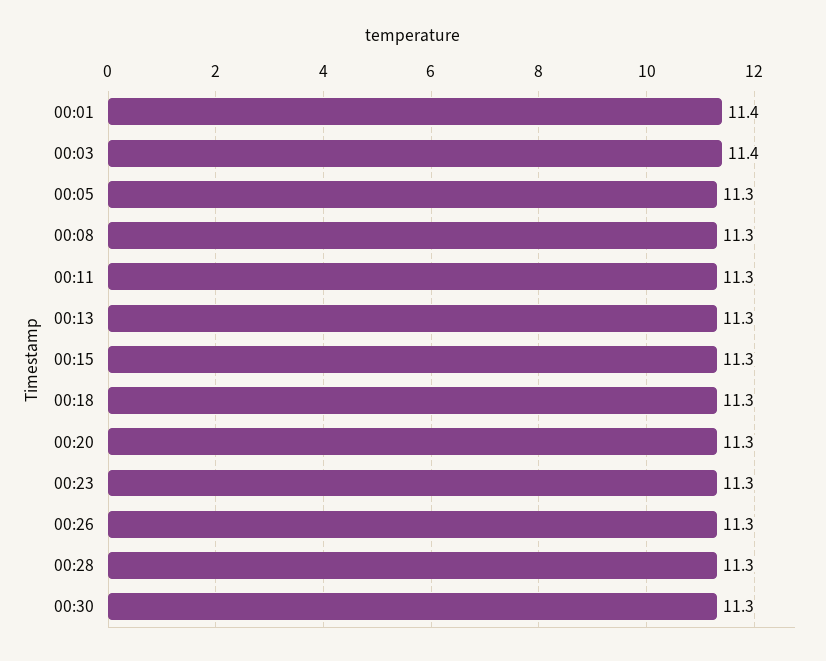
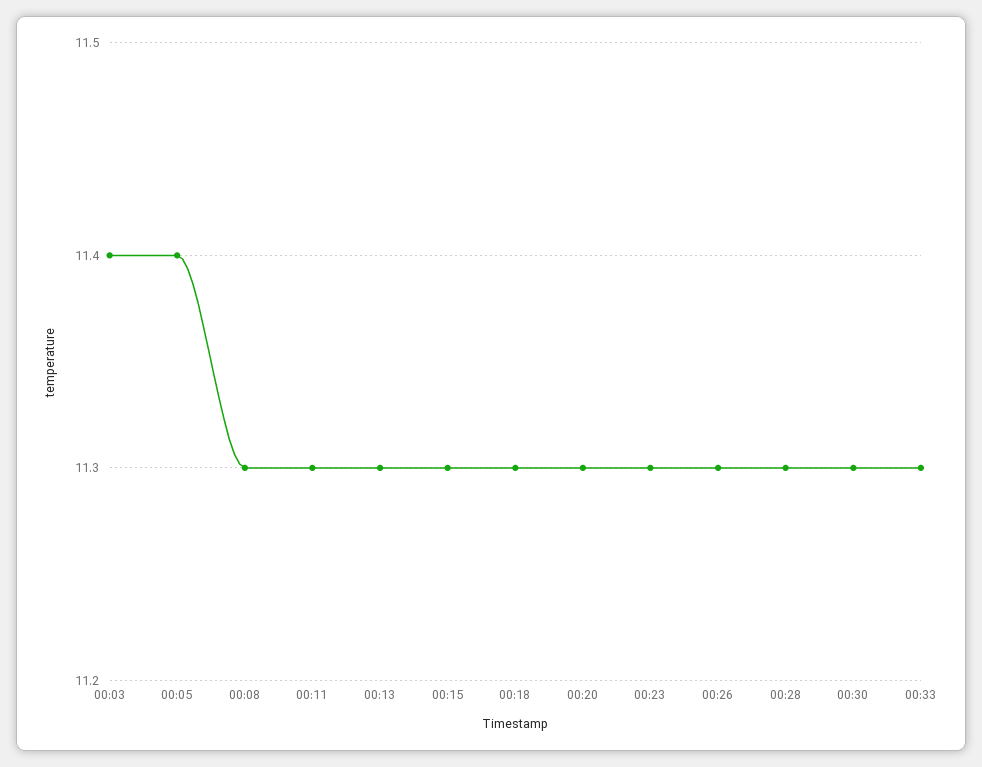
00:01: 11.4 -> none
00:05: 11.3 -> 11.4
00:33: none -> 11.3

